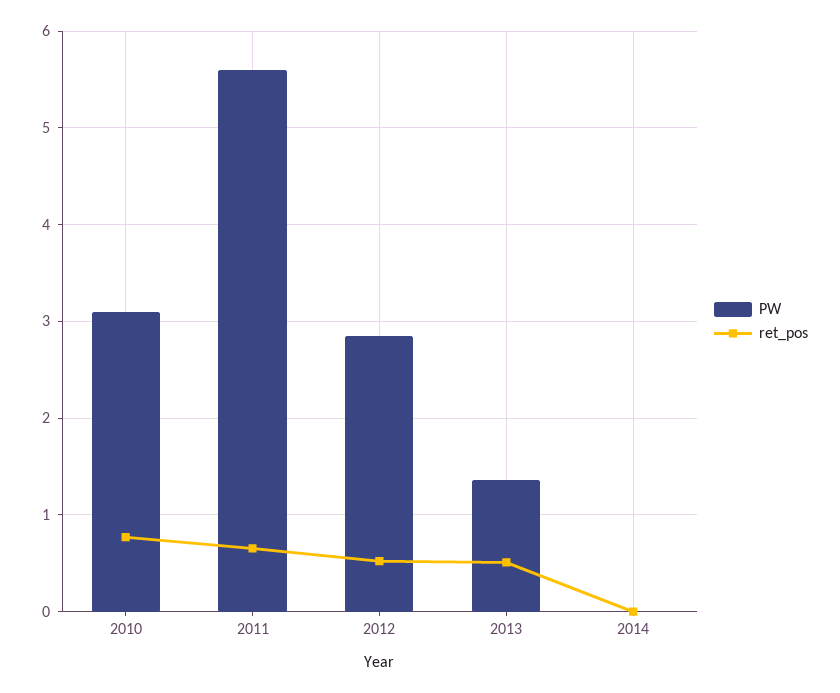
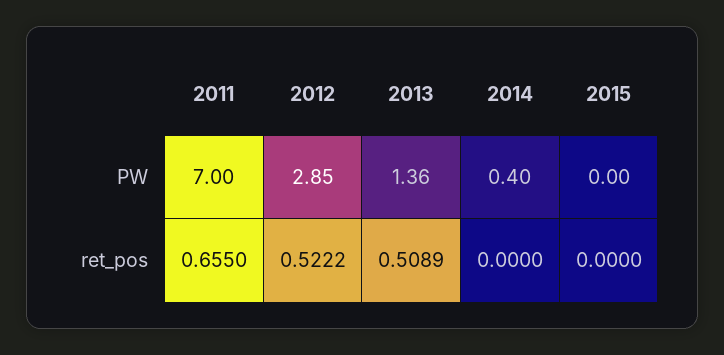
PW, 2010: 3.1 -> none
ret_pos, 2010: 0.8 -> none
PW, 2011: 5.6 -> 7
PW, 2014: 0 -> 0.4
PW, 2015: none -> 0
ret_pos, 2015: none -> 0

